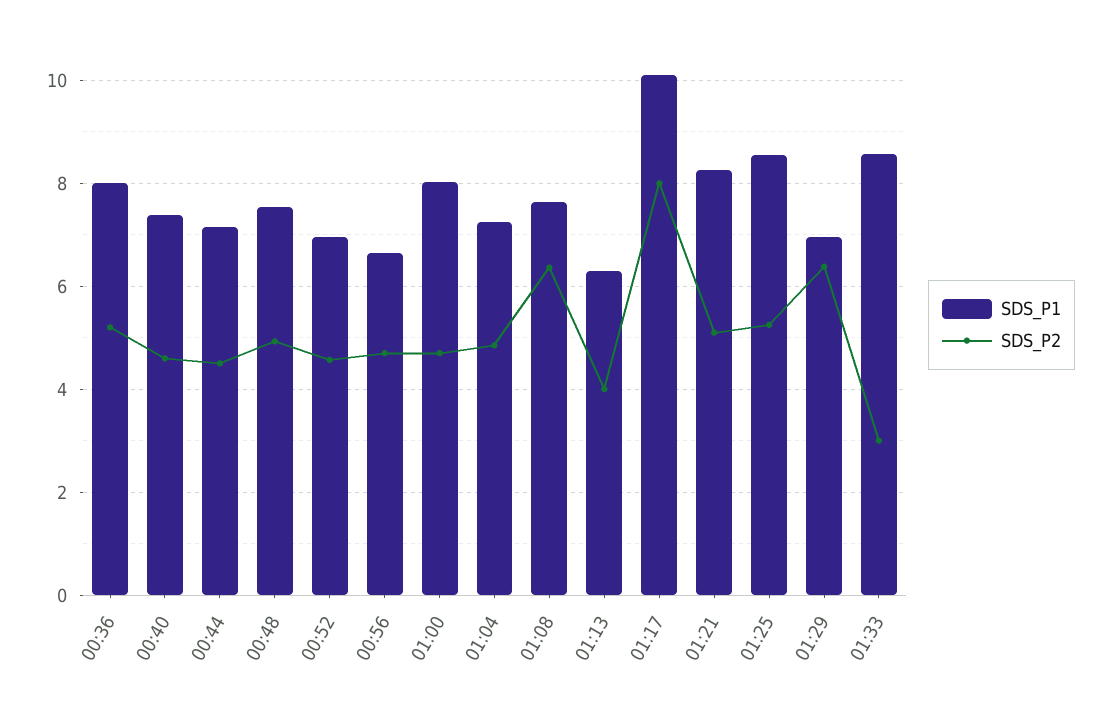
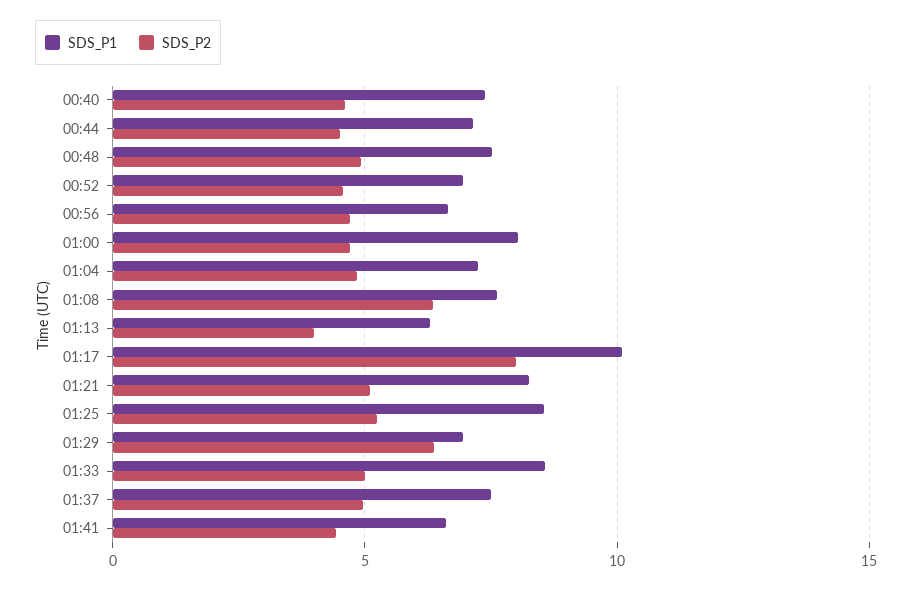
SDS_P1, 00:36: 8 -> none
SDS_P2, 00:36: 5.2 -> none
SDS_P2, 01:33: 3 -> 5
SDS_P1, 01:37: none -> 7.5
SDS_P2, 01:37: none -> 5
SDS_P1, 01:41: none -> 6.5
SDS_P2, 01:41: none -> 4.5

